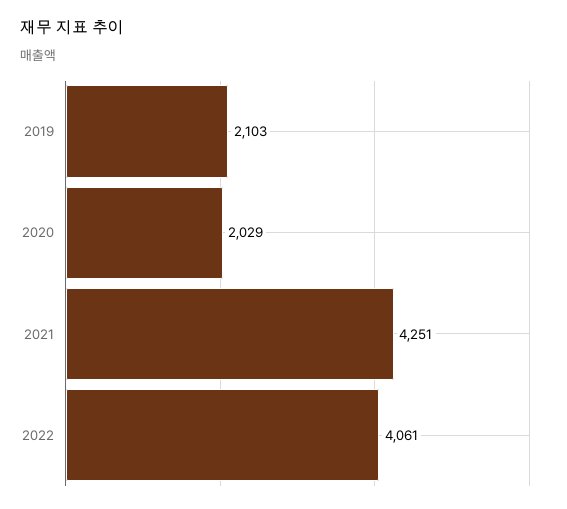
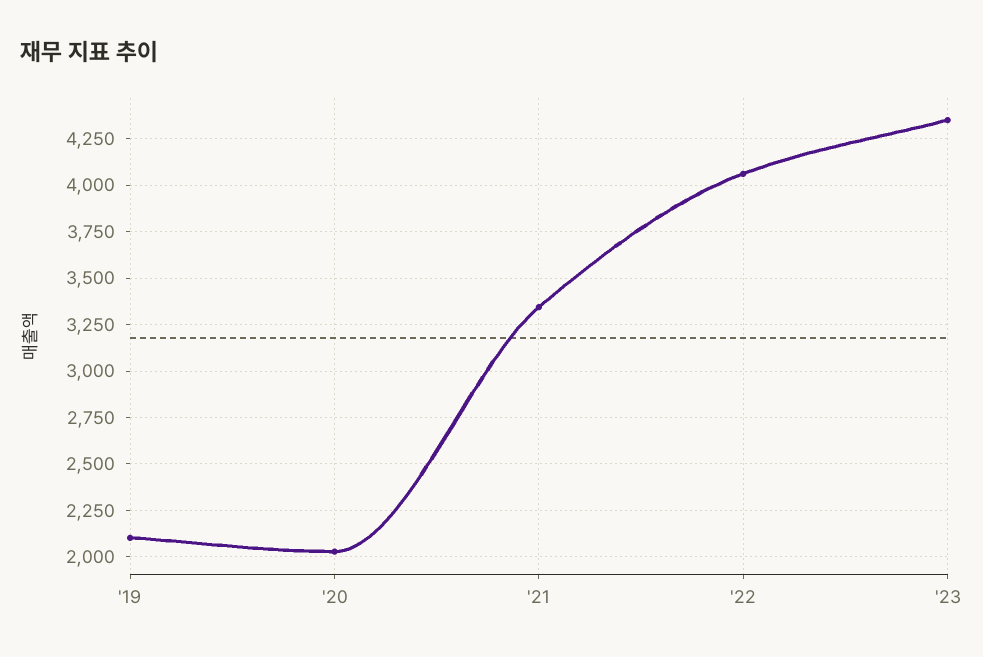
2021: 4251 -> 3350
'23: none -> 4350

